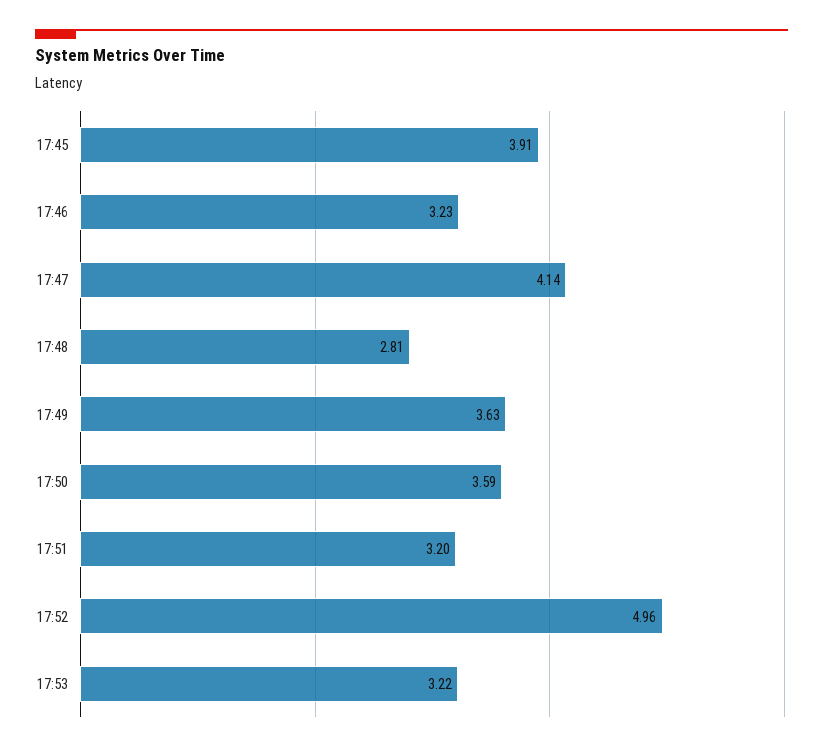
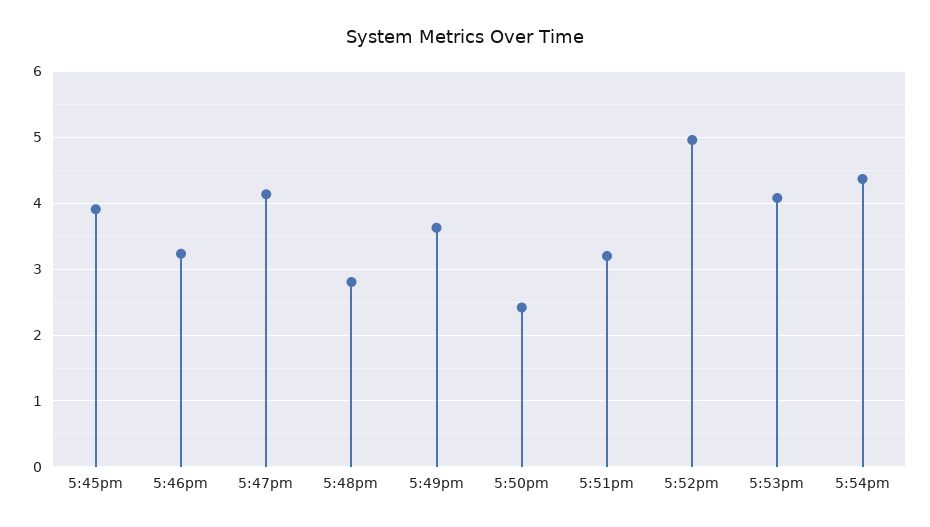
17:50: 3.59 -> 2.4
17:53: 3.22 -> 4.1
5:54pm: none -> 4.4

